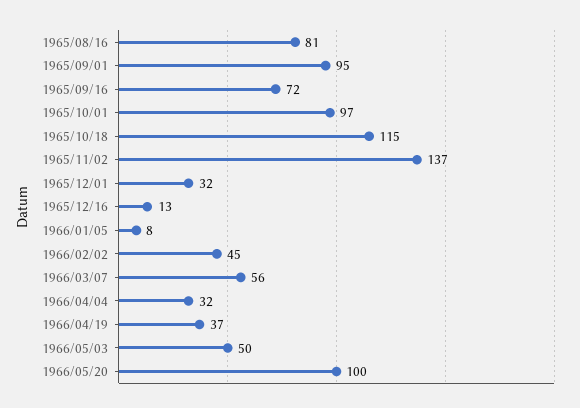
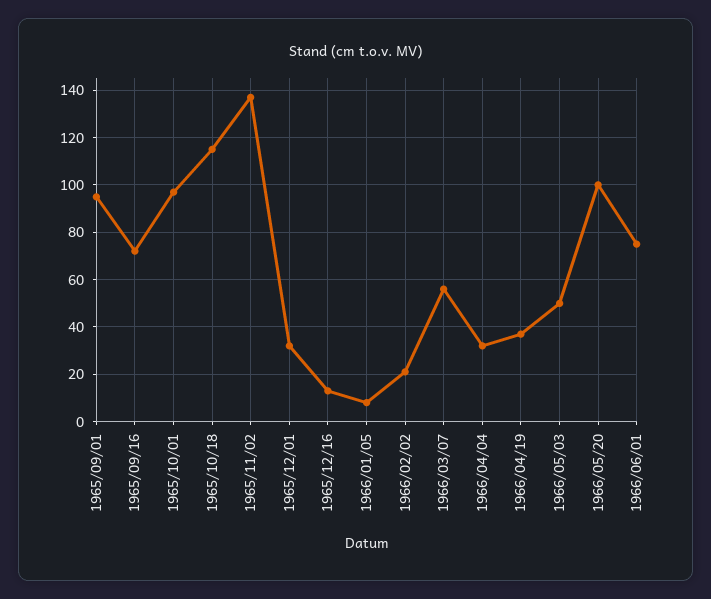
1965/08/16: 81 -> none
1966/02/02: 45 -> 20
1966/06/01: none -> 75

